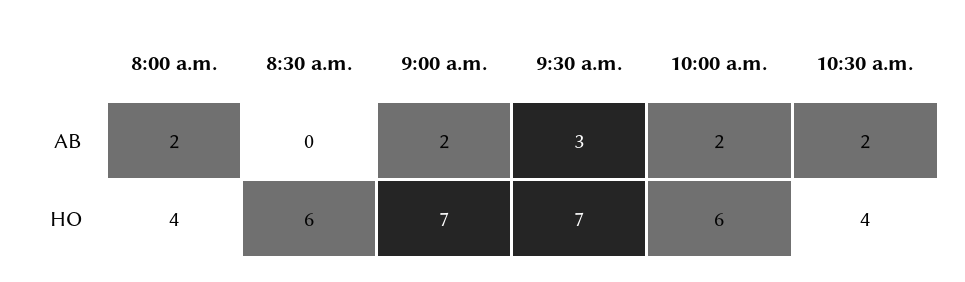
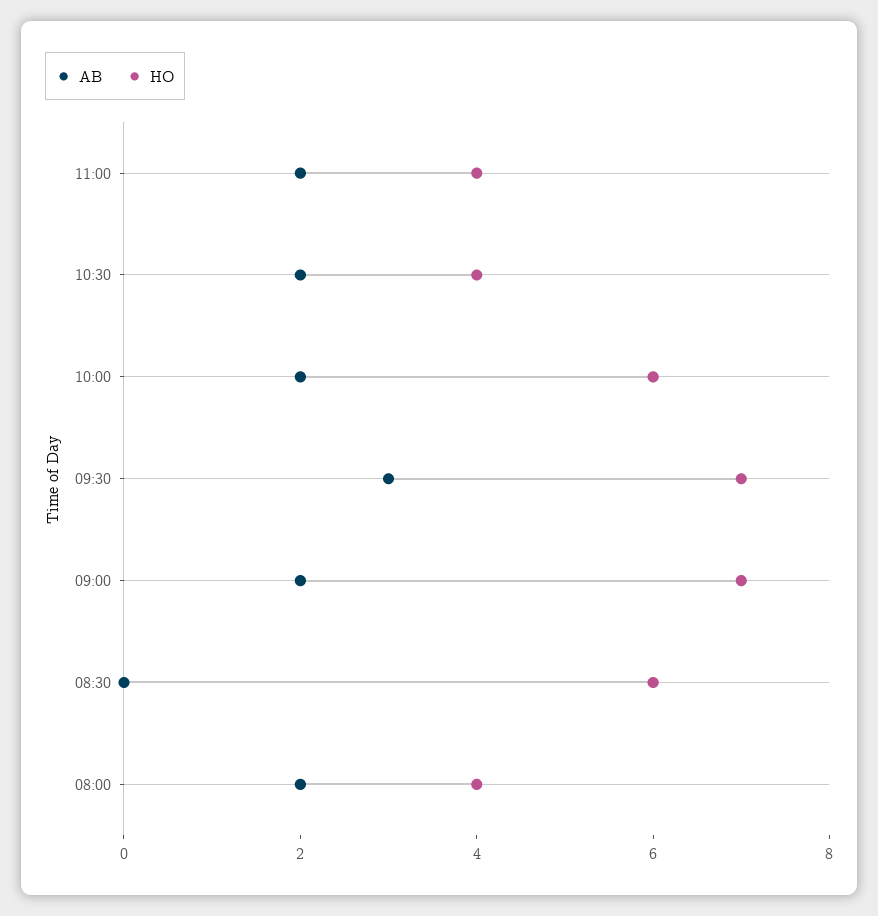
AB, 11:00: none -> 2
HO, 11:00: none -> 4

